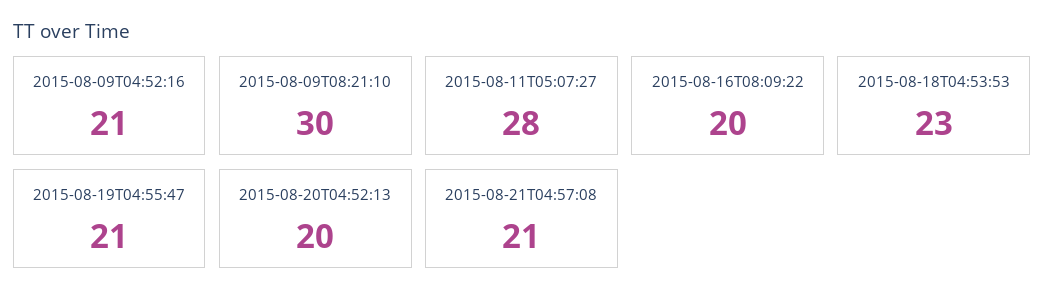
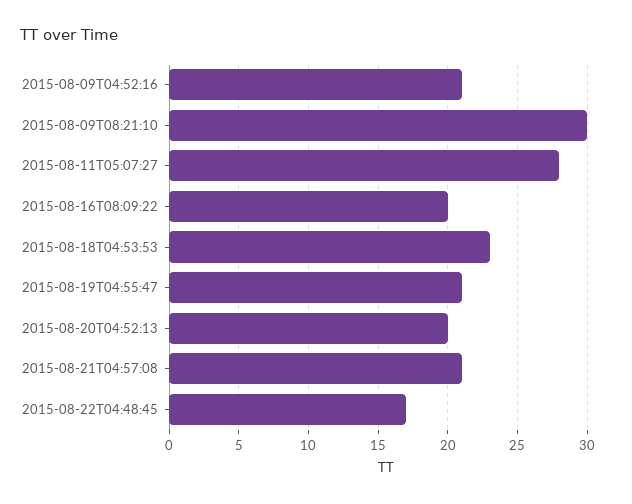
2015-08-22T04:48:45: none -> 17

